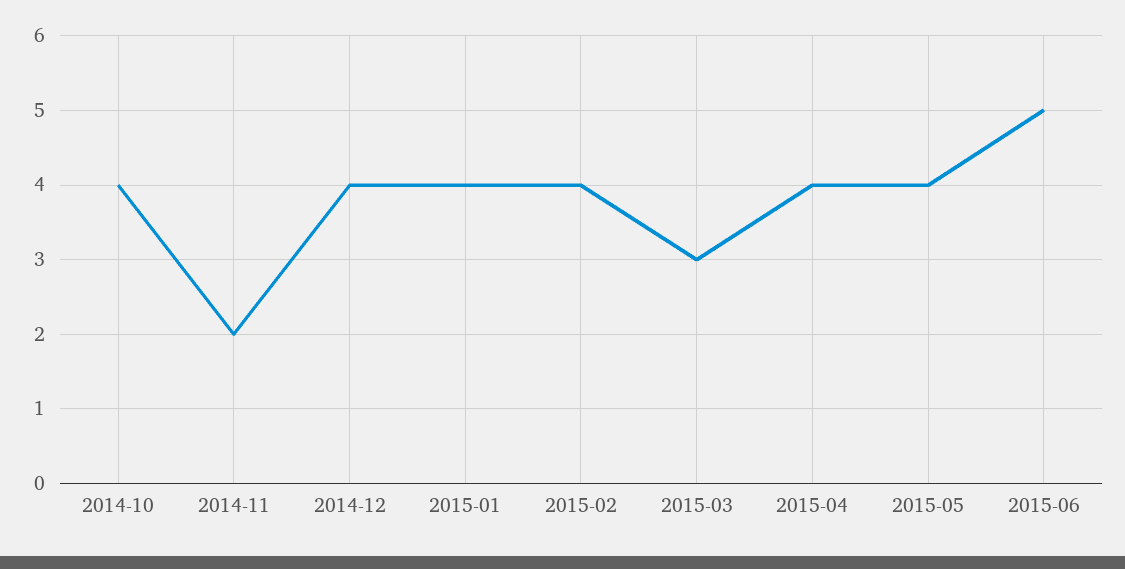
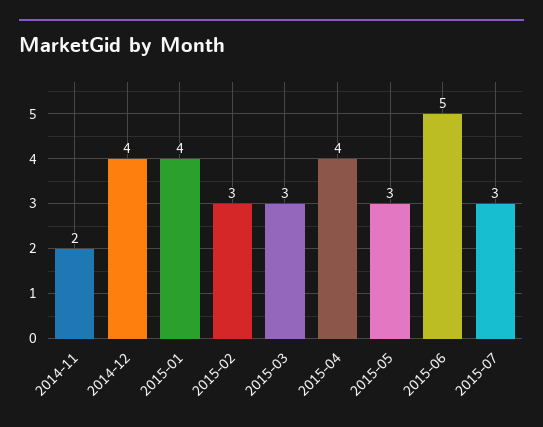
2014-10: 4 -> none
2015-02: 4 -> 3
2015-05: 4 -> 3
2015-07: none -> 3

